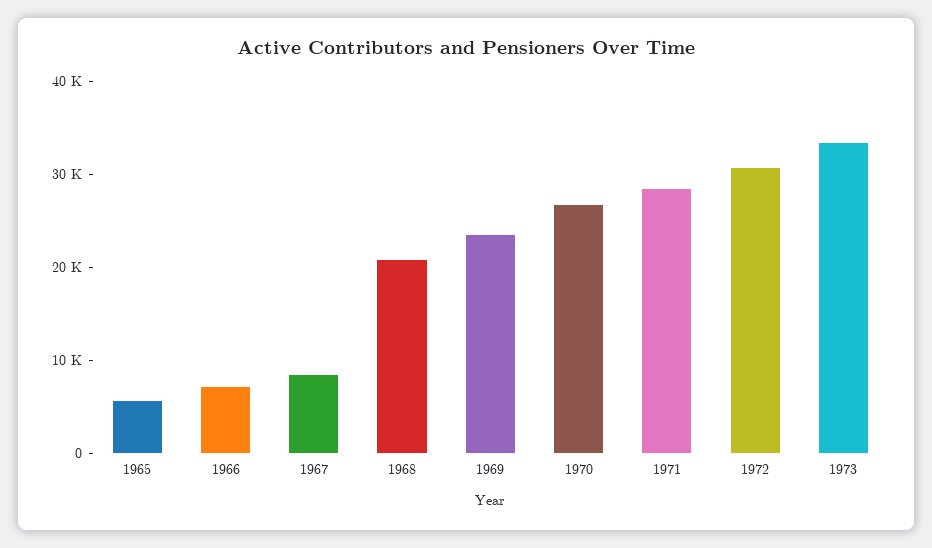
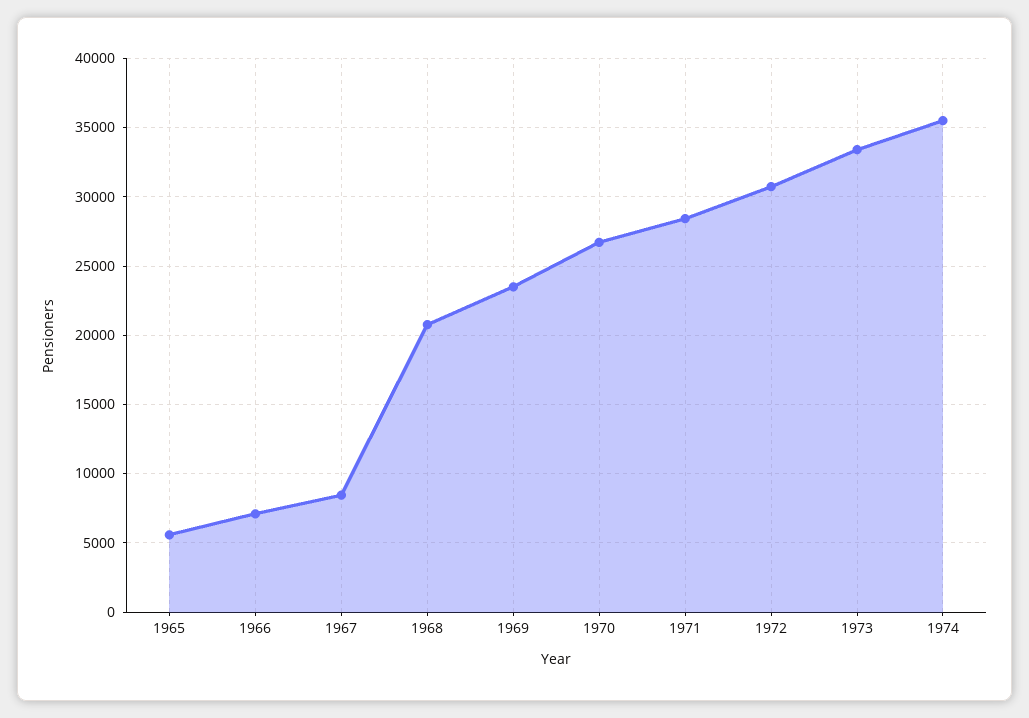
1974: none -> 35500

